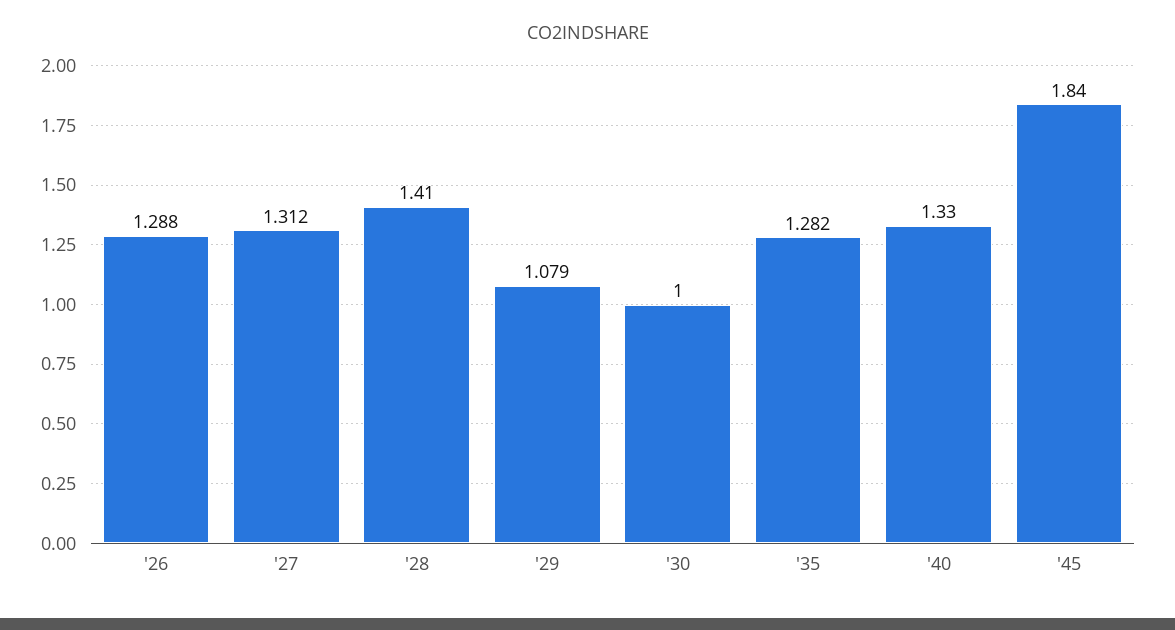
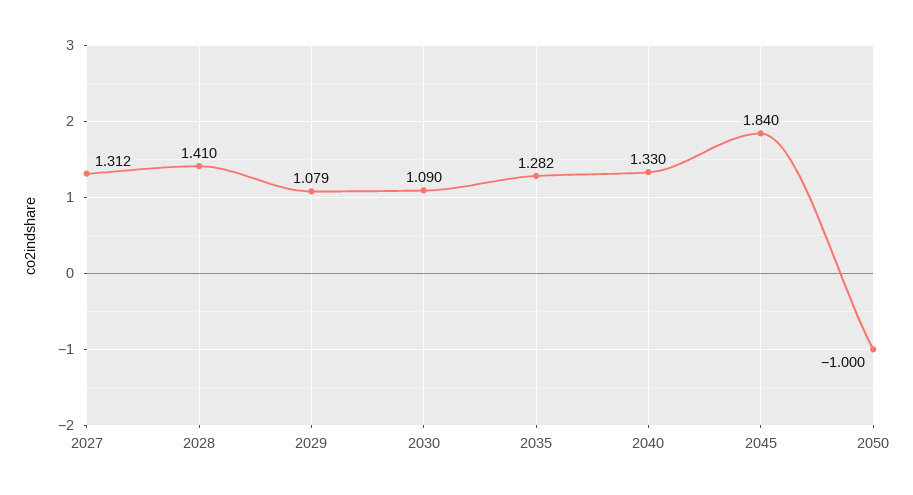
'26: 1.288 -> none
'30: 1 -> 1.09
2050: none -> -1

